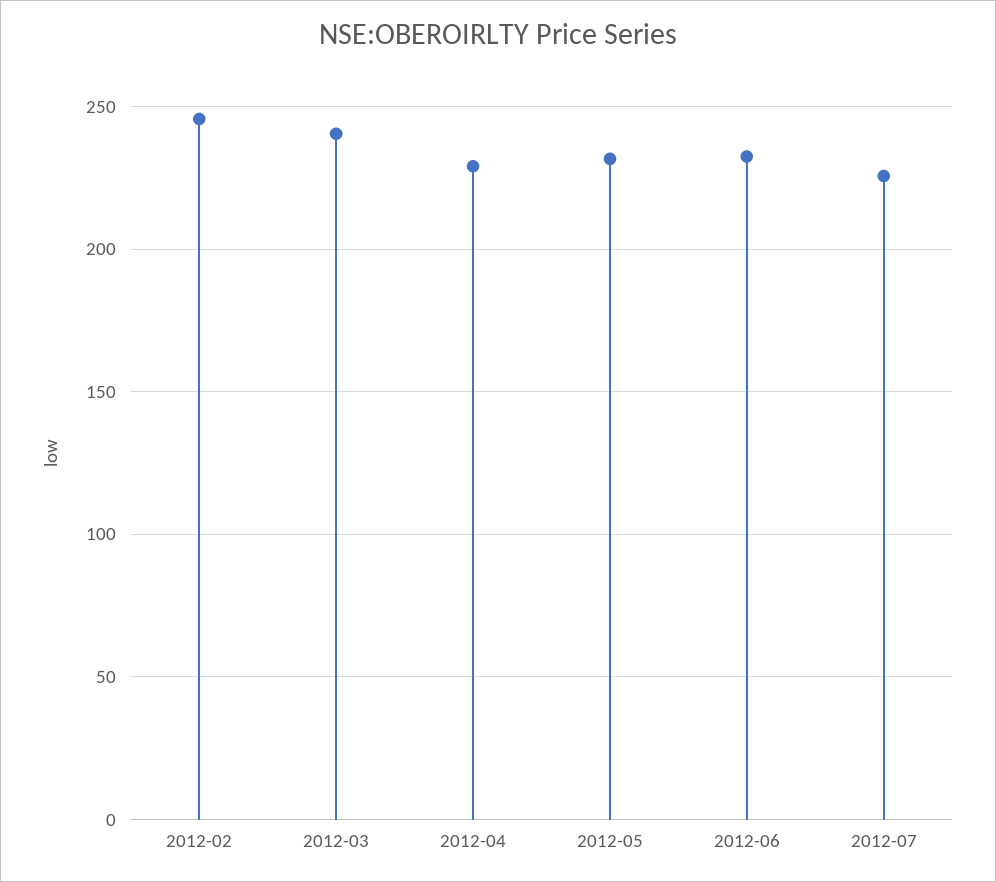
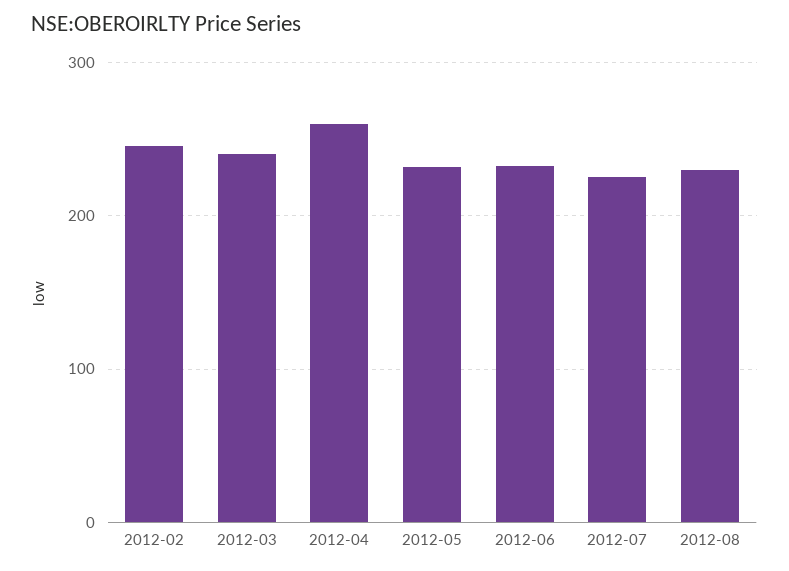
2012-04: 230 -> 260
2012-08: none -> 230

